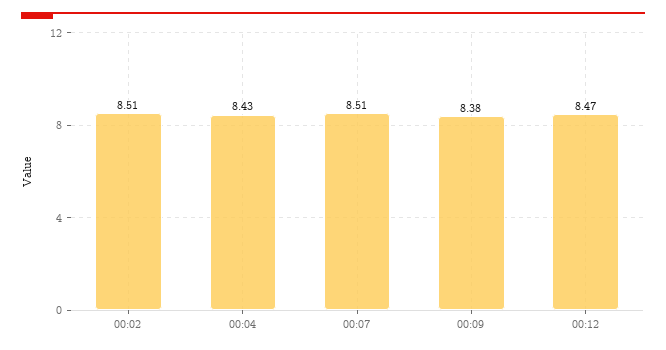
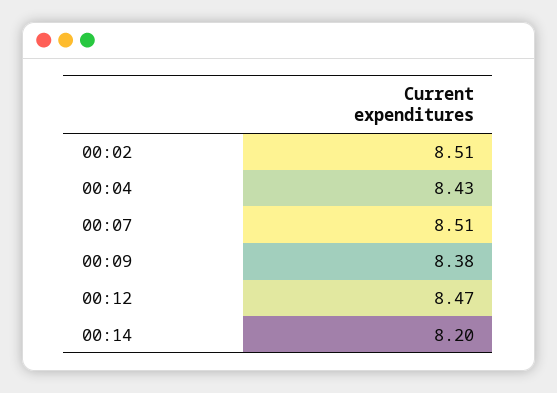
00:14: none -> 8.2

